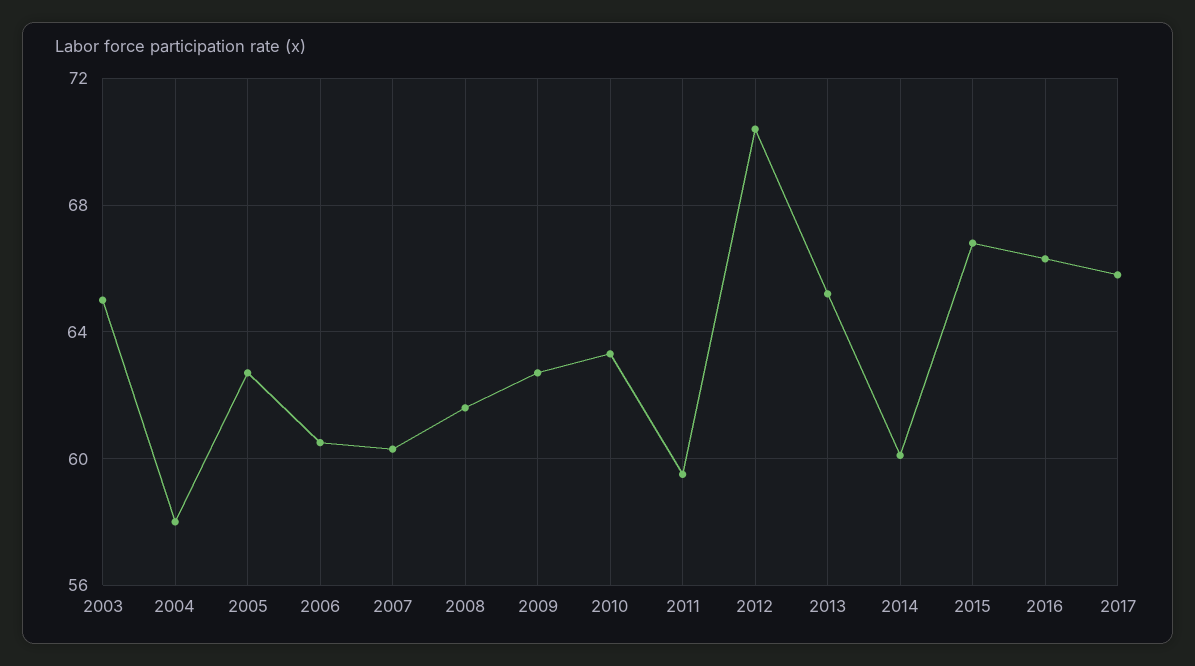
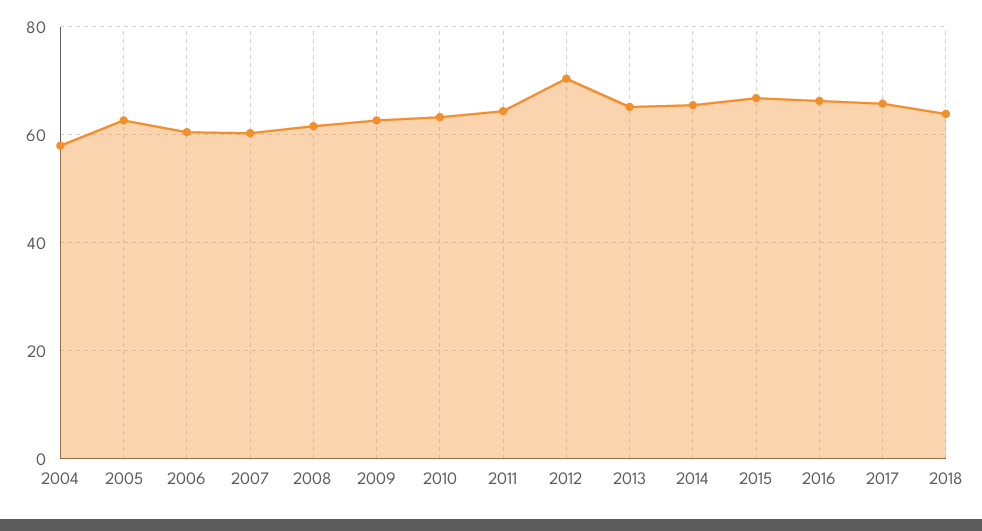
2003: 65 -> none
2011: 59.5 -> 64
2014: 60 -> 66
2018: none -> 64

